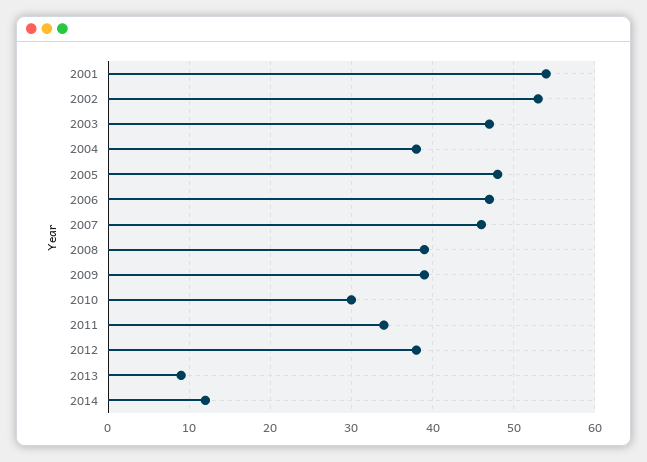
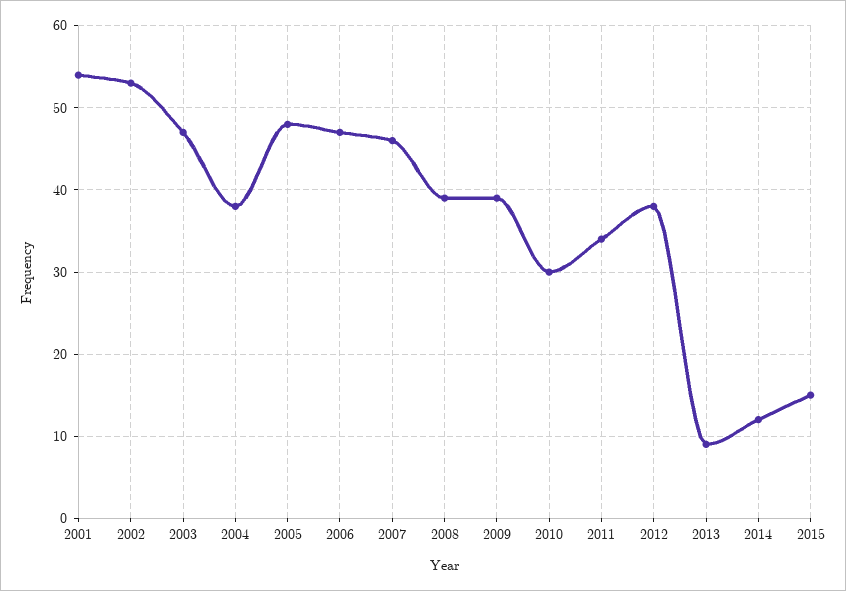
2015: none -> 15

